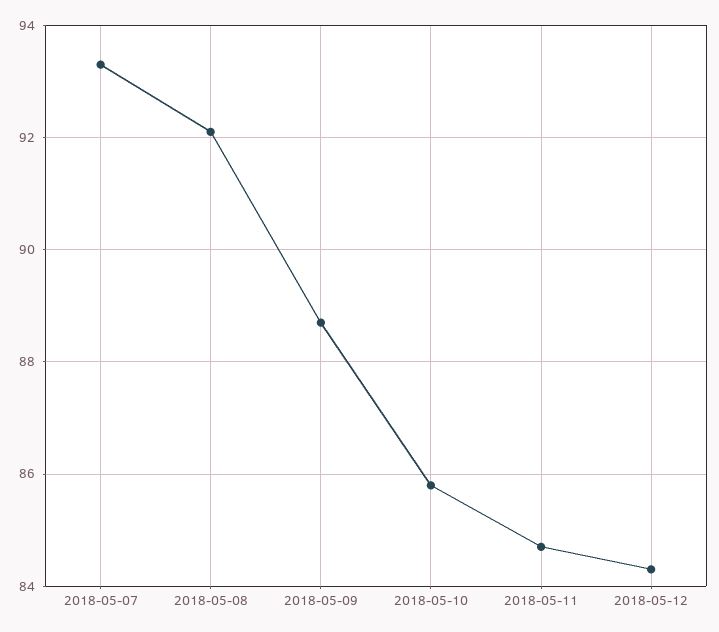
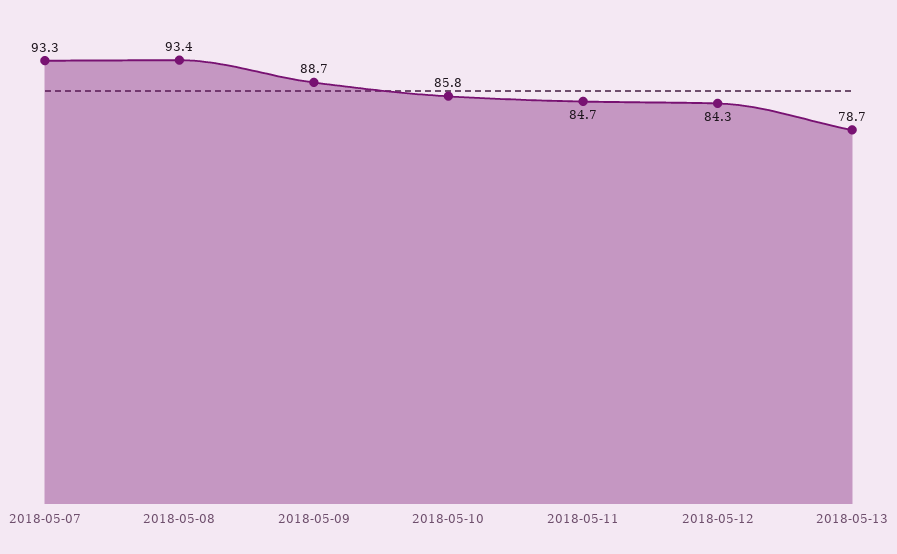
2018-05-08: 92 -> 93.4
2018-05-13: none -> 78.7

